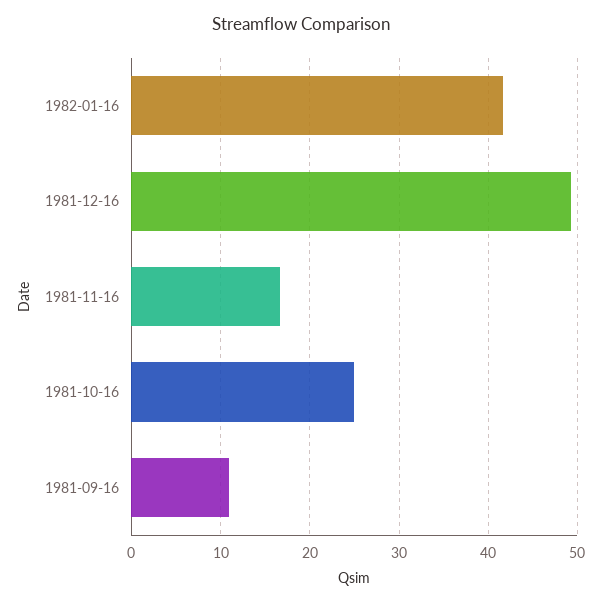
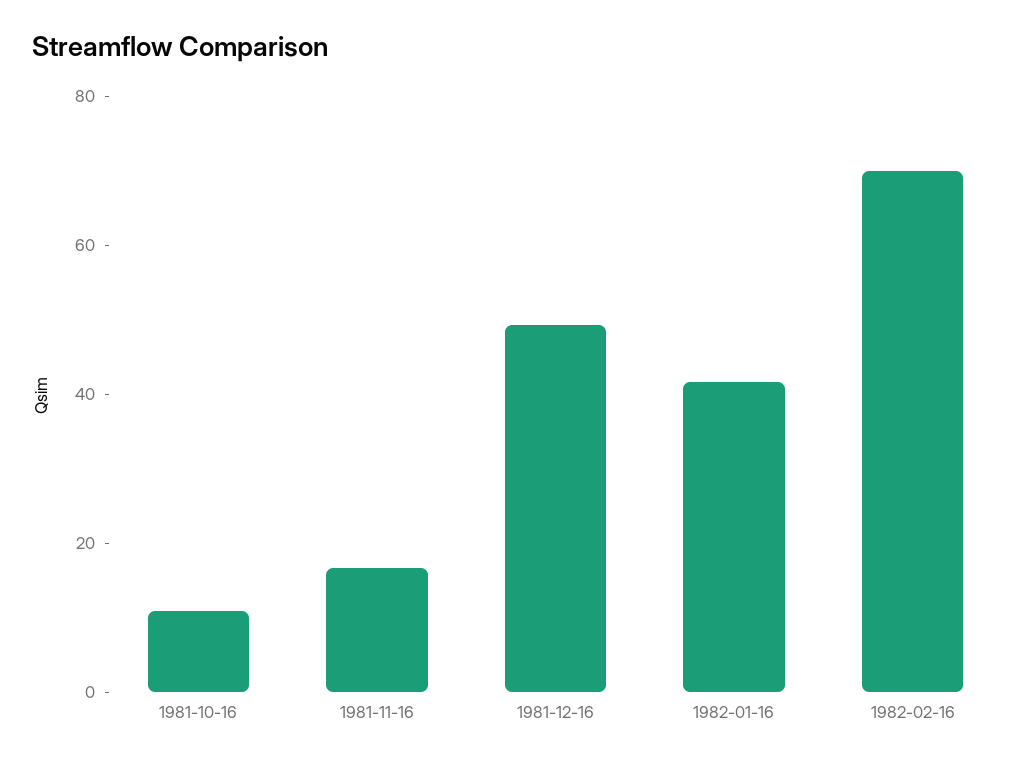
1981-10-16: 25 -> 10
1981-09-16: 11 -> none
1982-02-16: none -> 70

